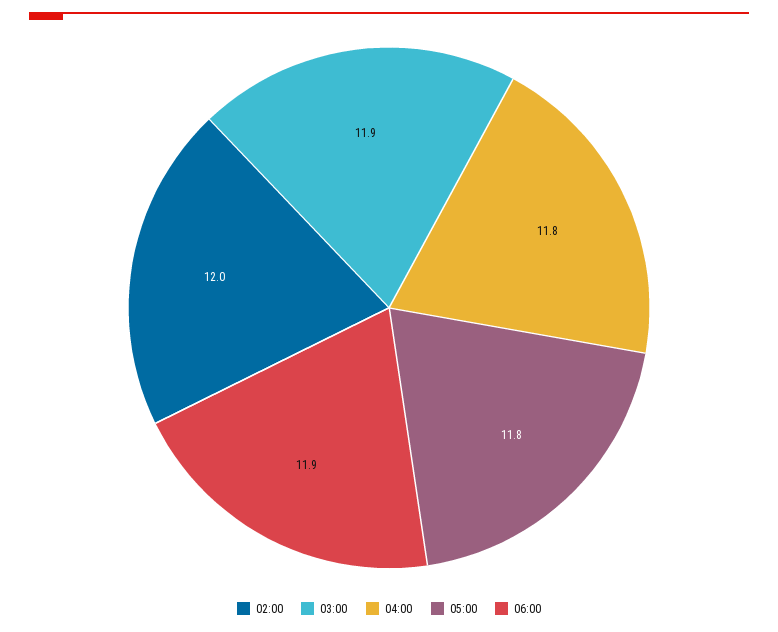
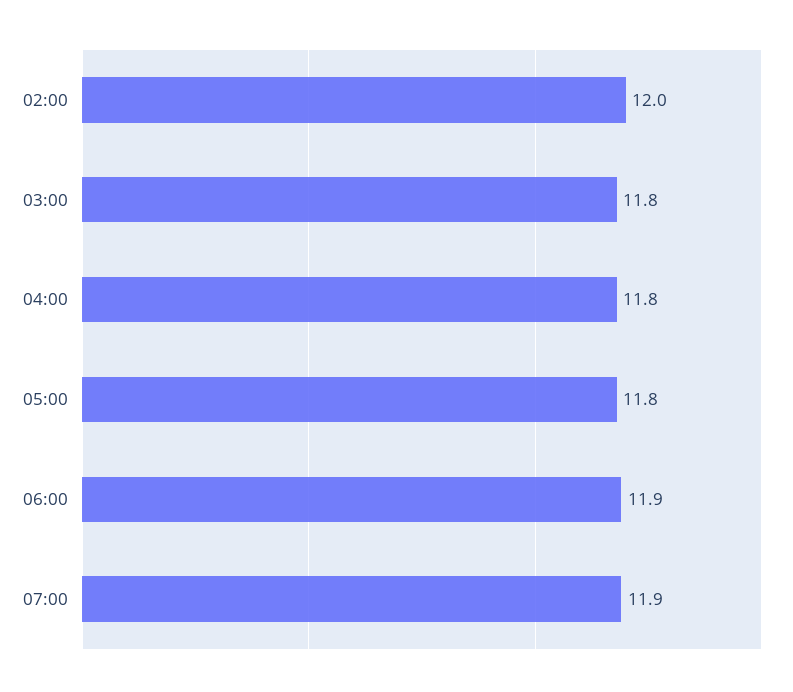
03:00: 11.9 -> 11.8
07:00: none -> 11.9

